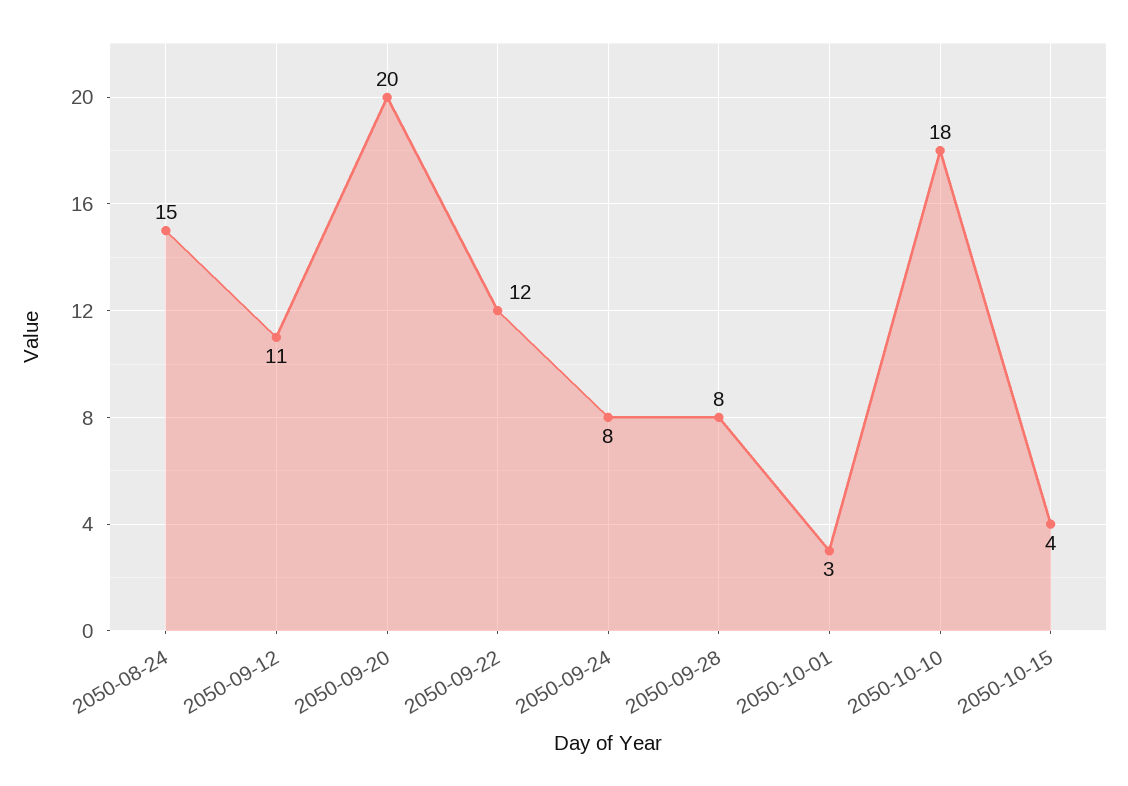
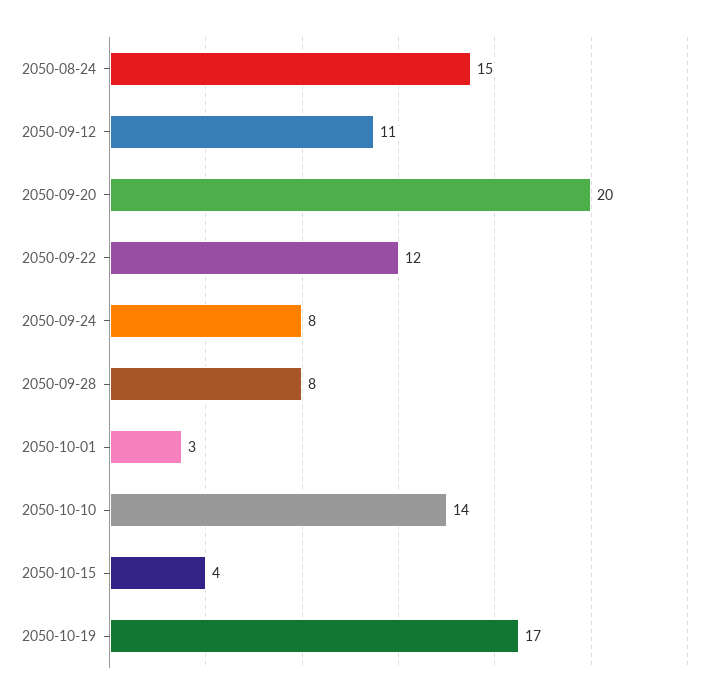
2050-10-10: 18 -> 14
2050-10-19: none -> 17

